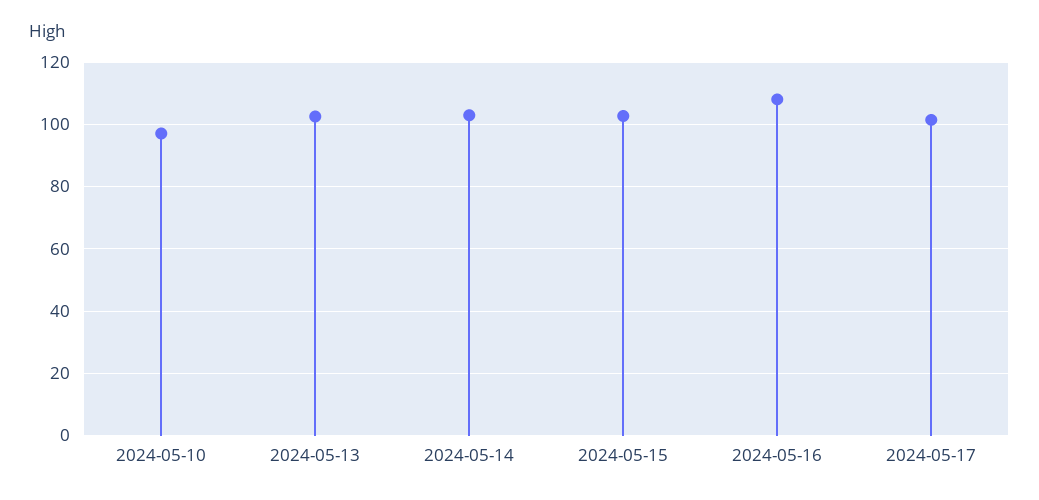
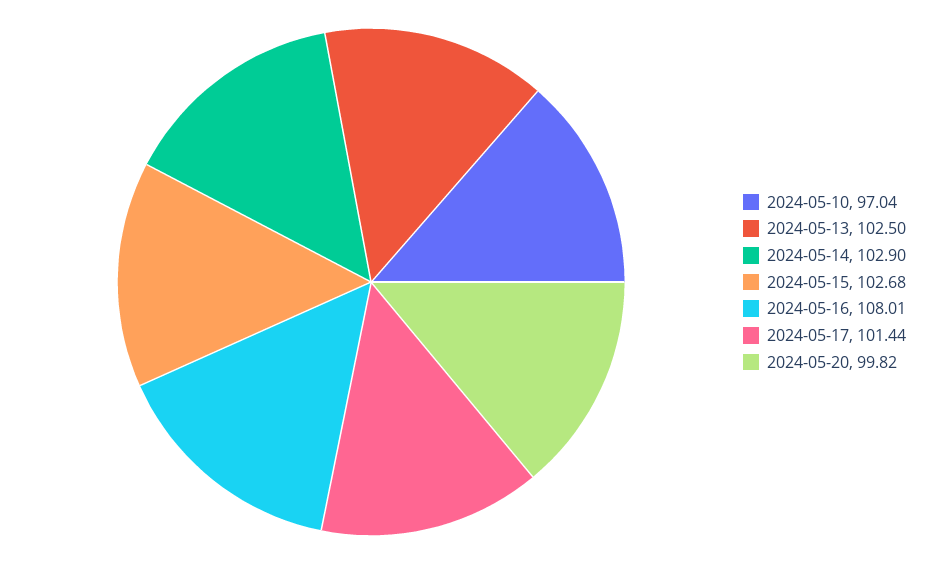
2024-05-20: none -> 99.82

